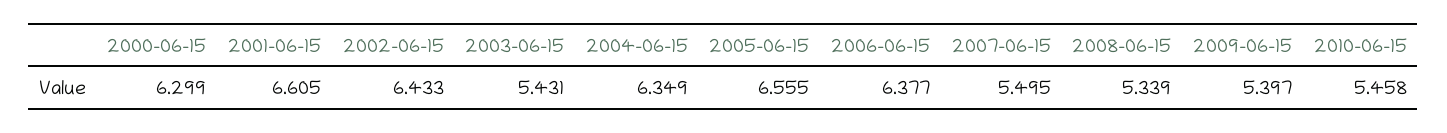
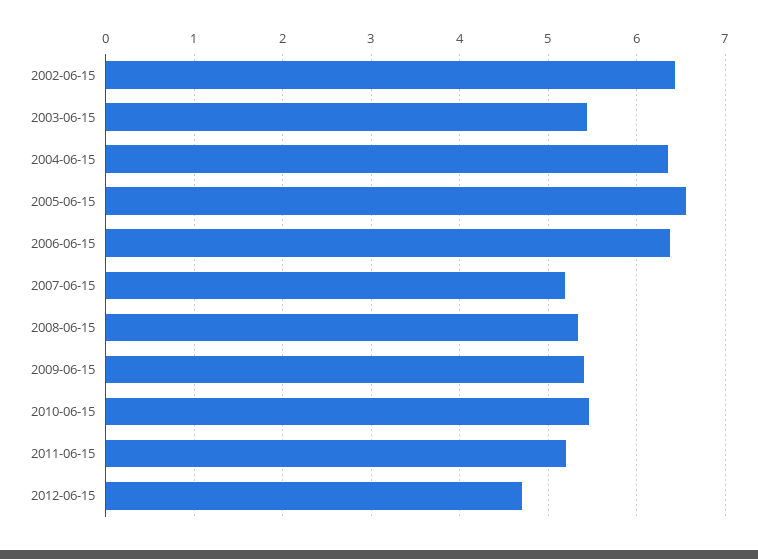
2000-06-15: 6.299 -> none
2001-06-15: 6.605 -> none
2007-06-15: 5.495 -> 5.2
2011-06-15: none -> 5.2
2012-06-15: none -> 4.7

